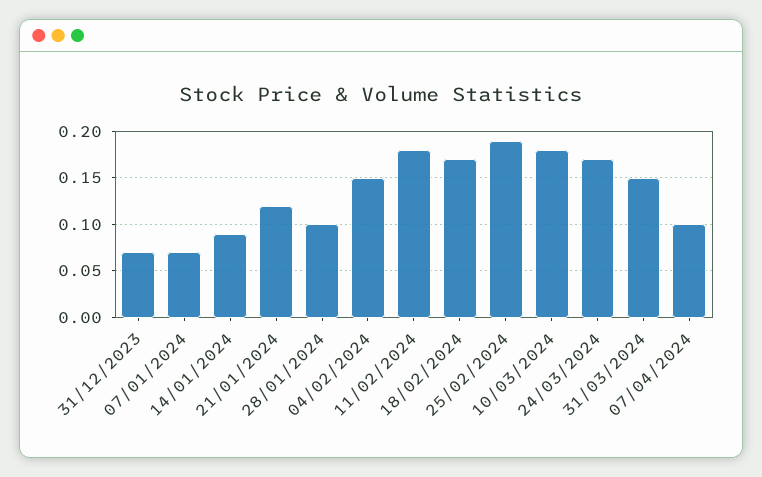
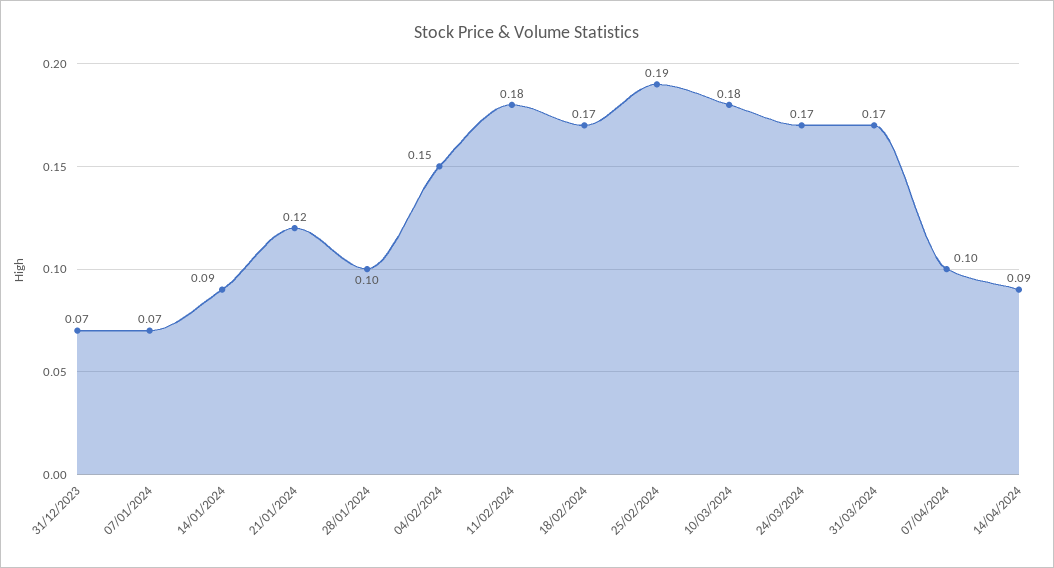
31/03/2024: 0.15 -> 0.17
14/04/2024: none -> 0.09

